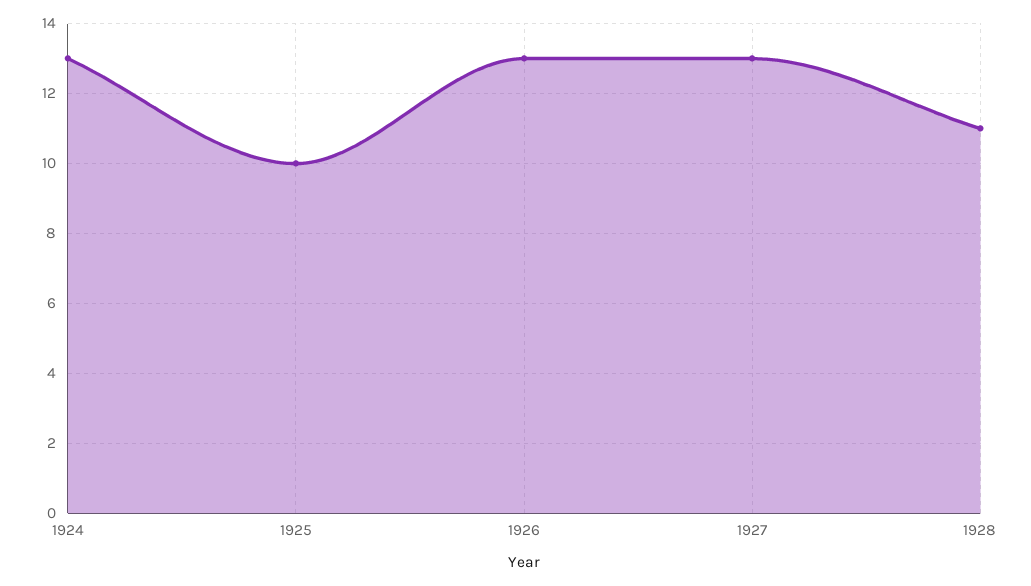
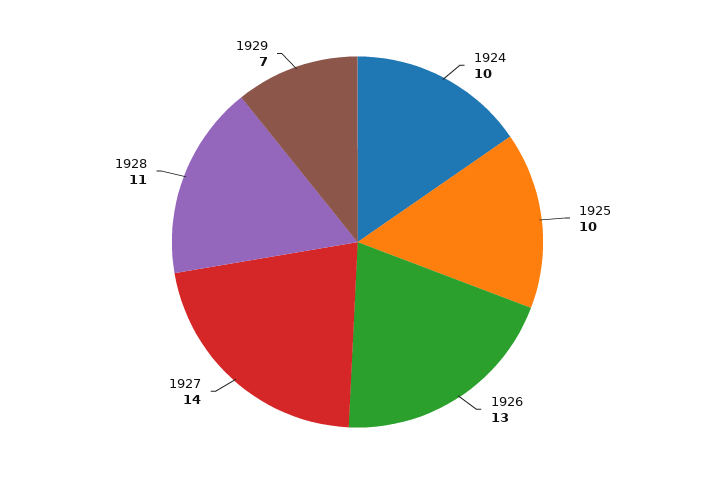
1924: 13 -> 10
1927: 13 -> 14
1929: none -> 7

